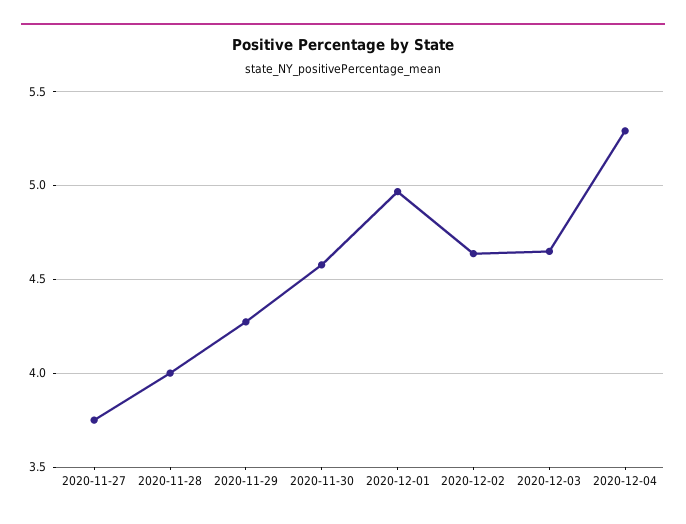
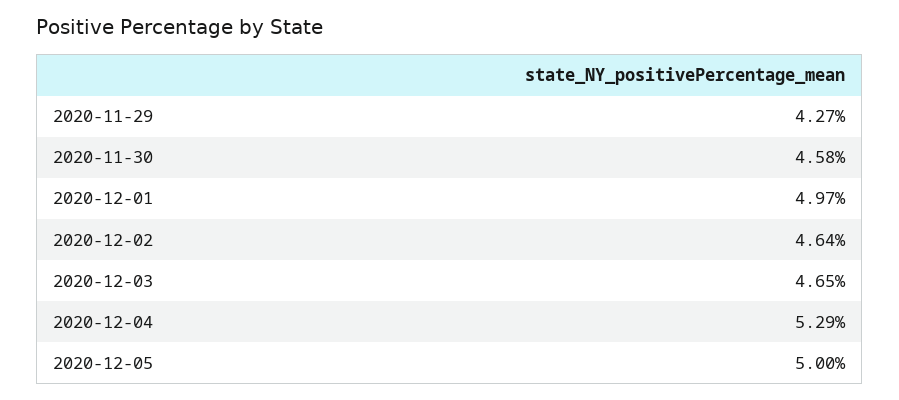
2020-11-27: 3.75 -> none
2020-11-28: 4 -> none
2020-12-05: none -> 5

